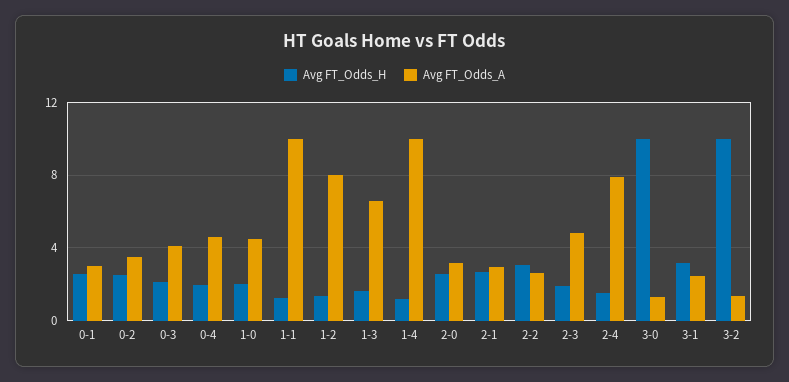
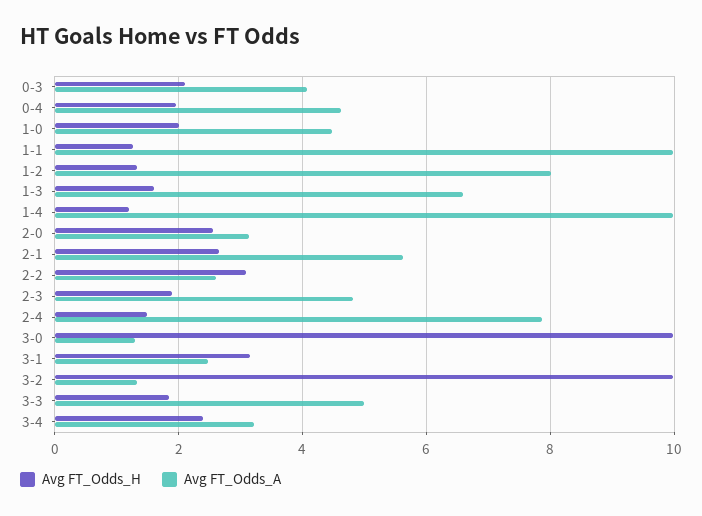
Avg FT_Odds_H, 0-1: 2.5 -> none
Avg FT_Odds_A, 0-1: 3 -> none
Avg FT_Odds_H, 0-2: 2.5 -> none
Avg FT_Odds_A, 0-2: 3.5 -> none
Avg FT_Odds_A, 2-1: 3 -> 5.6
Avg FT_Odds_H, 3-3: none -> 1.8
Avg FT_Odds_A, 3-3: none -> 5
Avg FT_Odds_H, 3-4: none -> 2.4
Avg FT_Odds_A, 3-4: none -> 3.2

